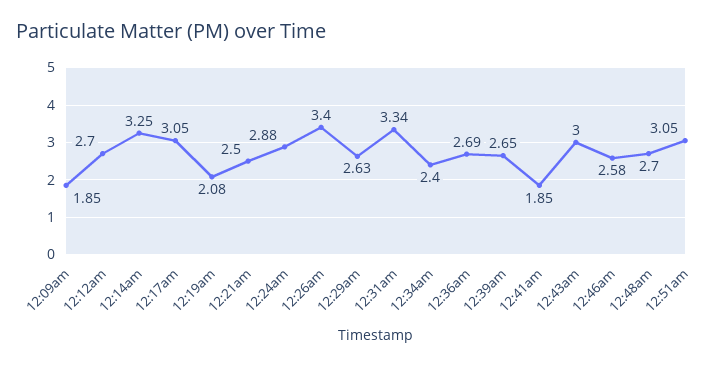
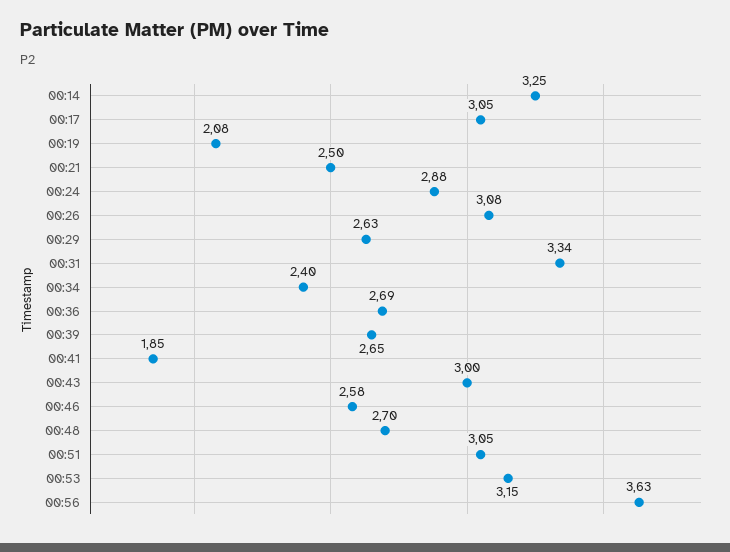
12:09am: 1.85 -> none
12:12am: 2.7 -> none
12:26am: 3.4 -> 3.08
00:53: none -> 3.15
00:56: none -> 3.63

